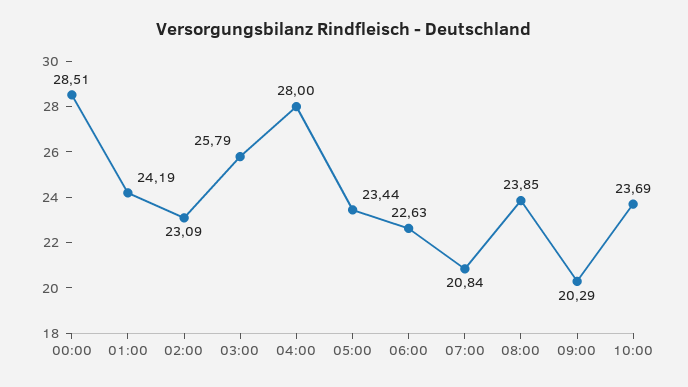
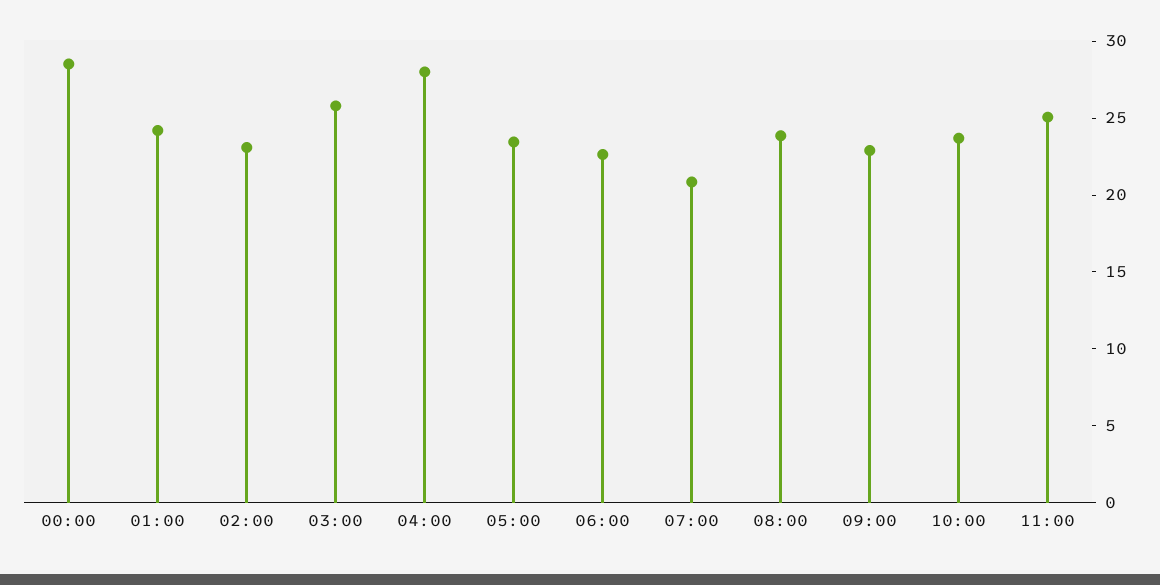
09:00: 20.29 -> 23
11:00: none -> 25

